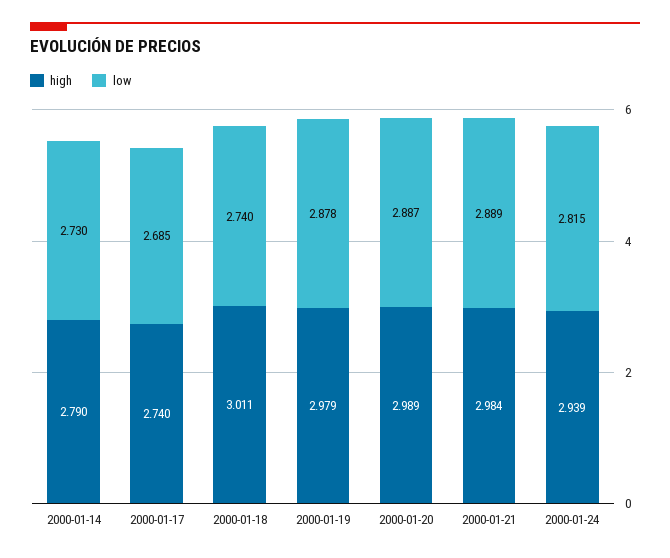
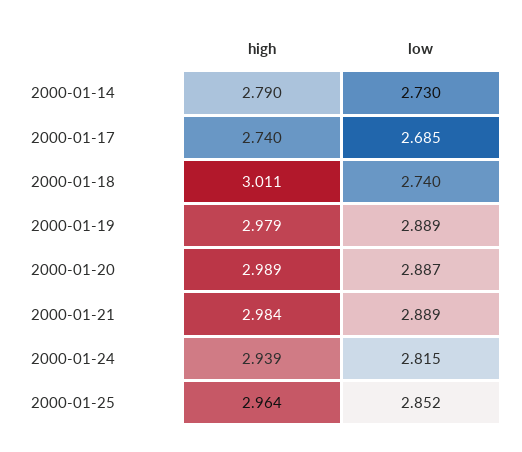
low, 2000-01-19: 2.878 -> 2.889
high, 2000-01-25: none -> 2.964
low, 2000-01-25: none -> 2.852

